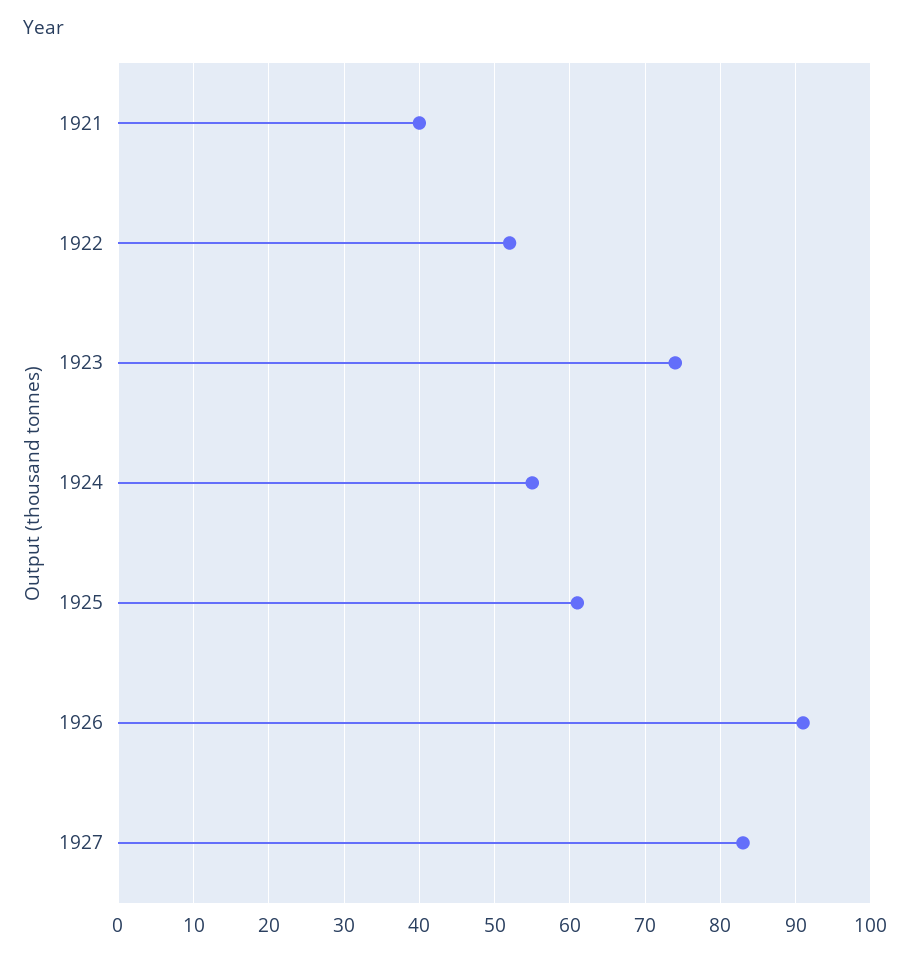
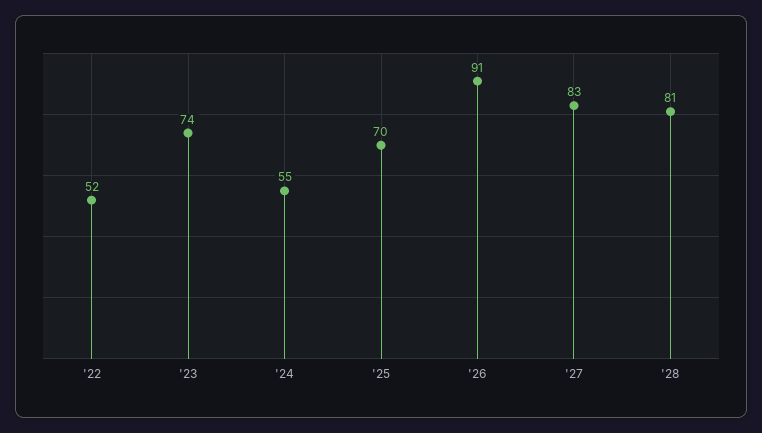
1921: 40 -> none
1925: 61 -> 70
'28: none -> 81

